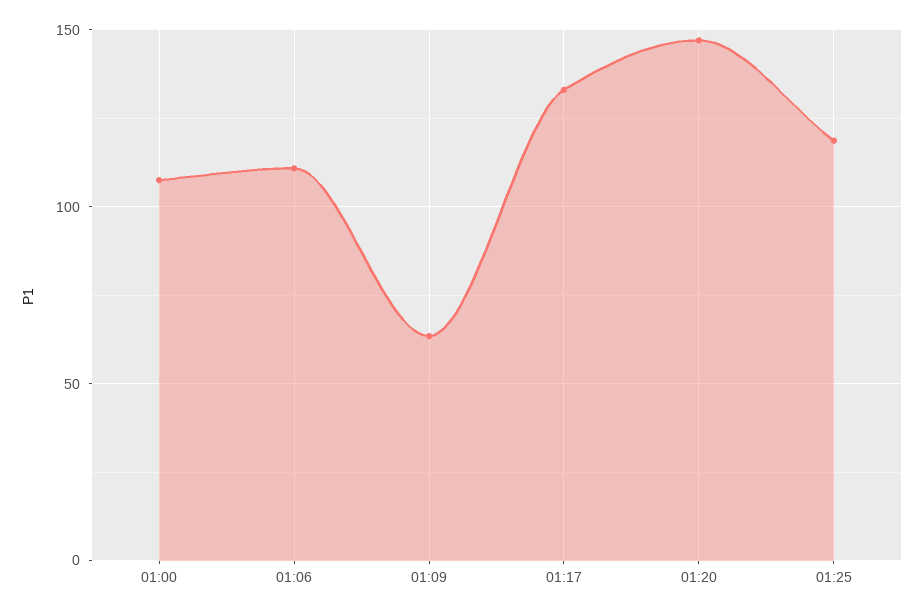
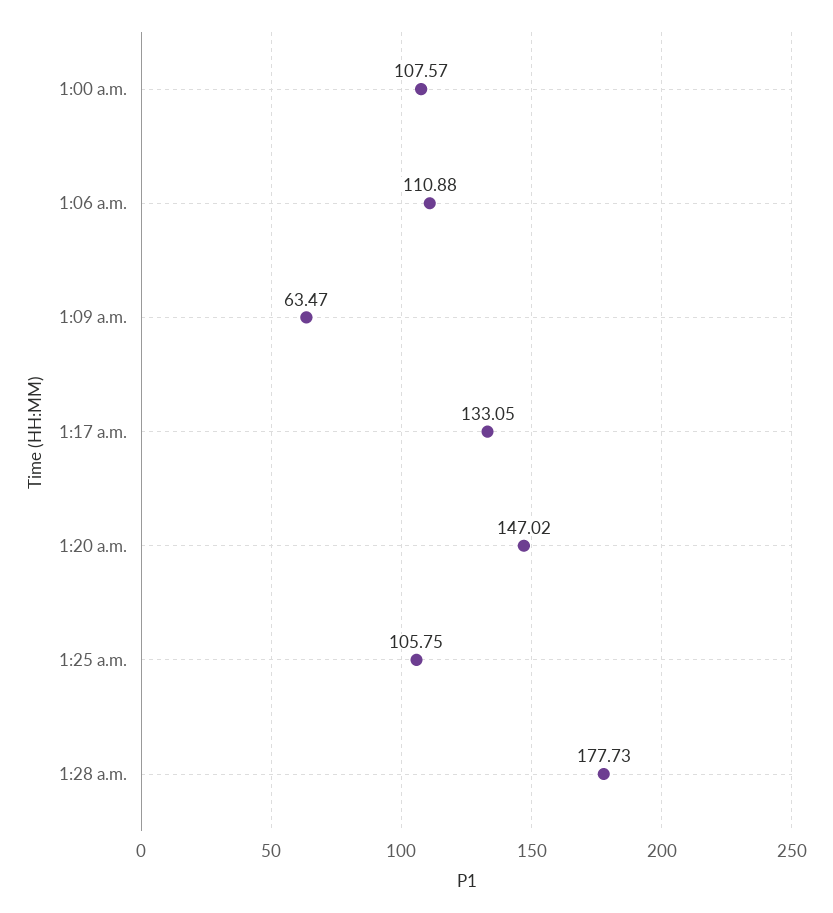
01:25: 120 -> 105.75
1:28 a.m.: none -> 177.73

